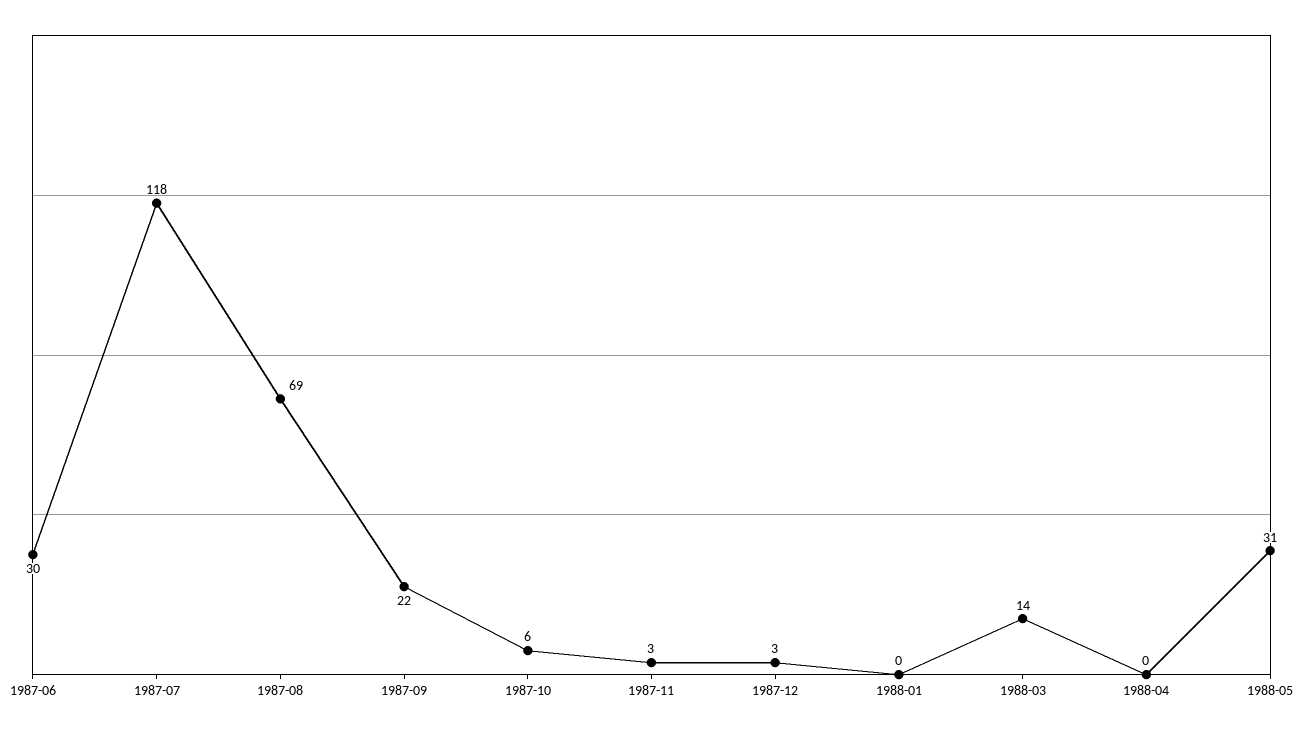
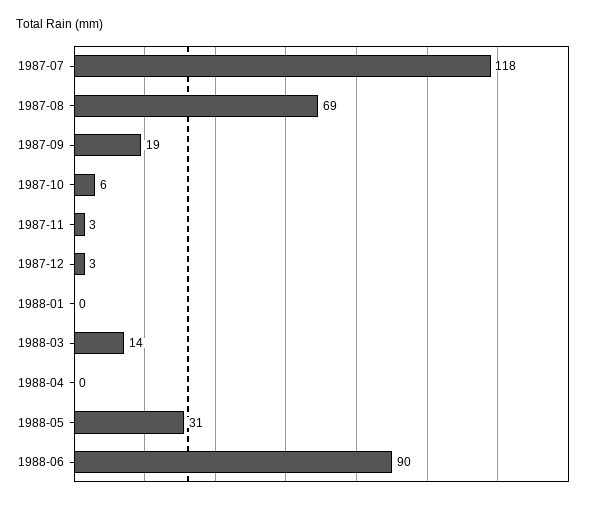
1987-06: 30 -> none
1987-09: 22 -> 19
1988-06: none -> 90

